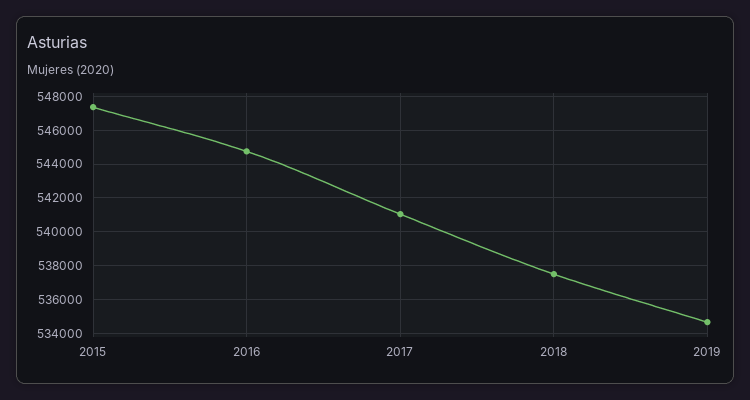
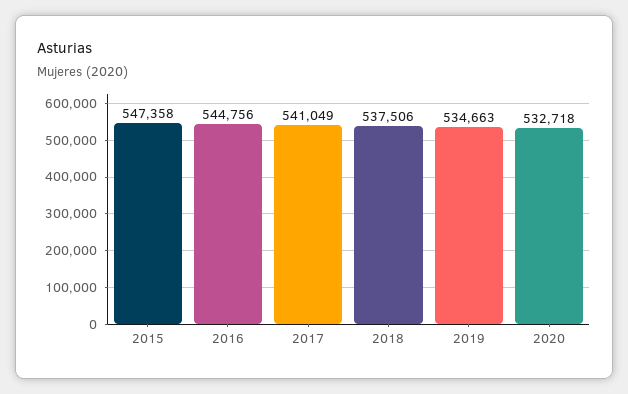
2020: none -> 532718

